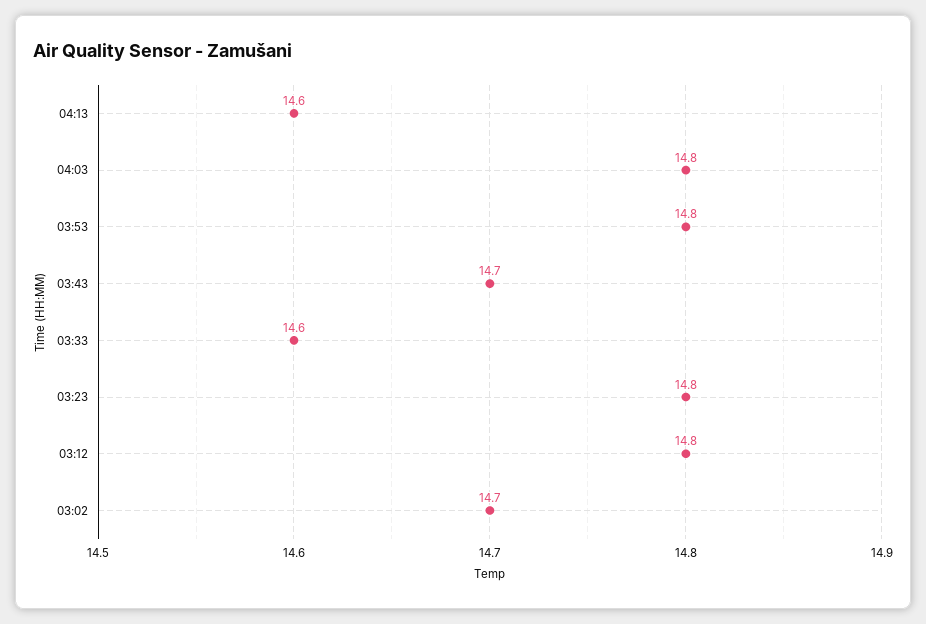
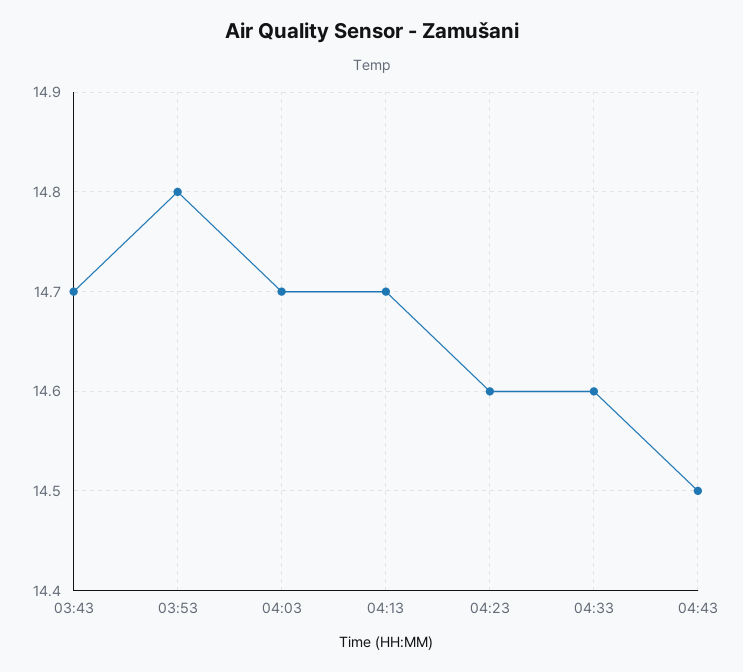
04:13: 14.6 -> 14.7
04:03: 14.8 -> 14.7
03:33: 14.6 -> none
03:23: 14.8 -> none
03:12: 14.8 -> none
03:02: 14.7 -> none
04:23: none -> 14.6
04:33: none -> 14.6
04:43: none -> 14.5

